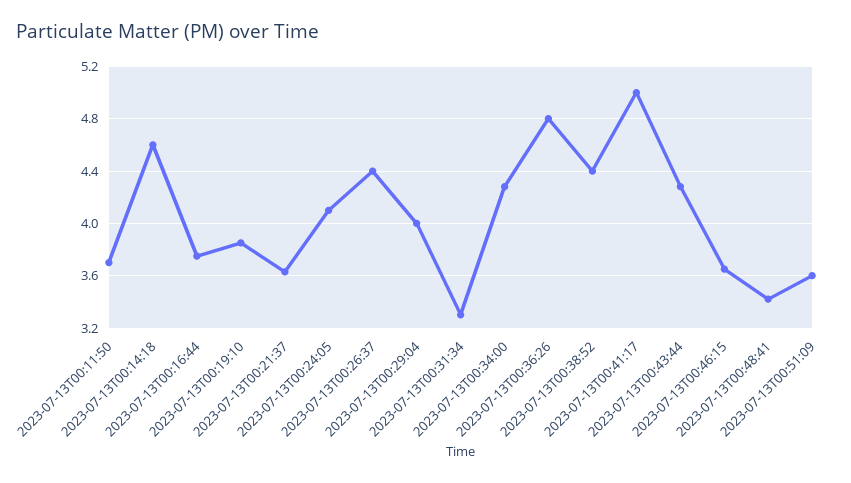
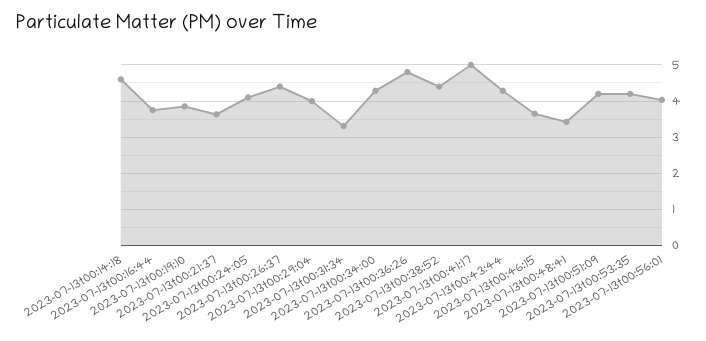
2023-07-13T00:11:50: 3.7 -> none
2023-07-13T00:51:09: 3.6 -> 4.2
2023-07-13t00:53:35: none -> 4.2
2023-07-13t00:56:01: none -> 4

